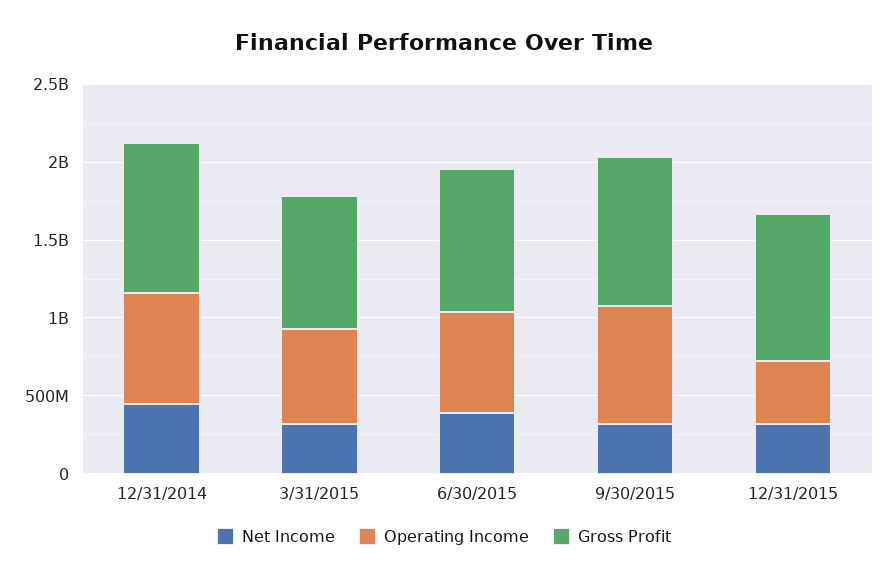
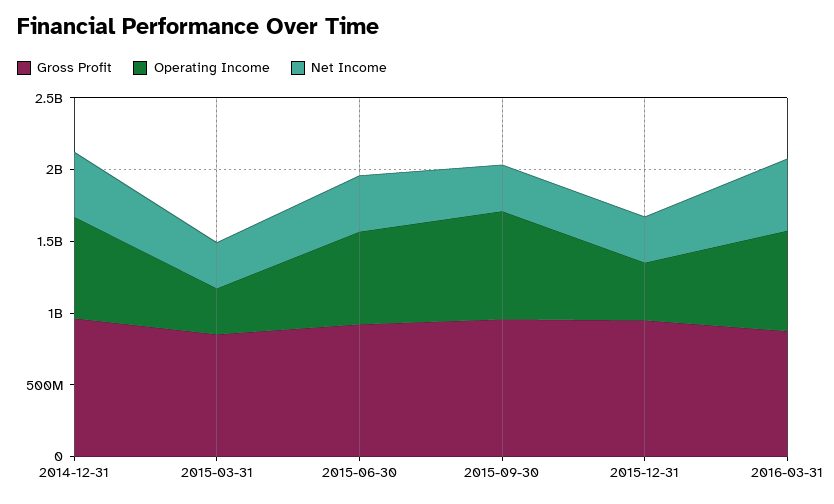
Operating Income, 3/31/2015: 600000000 -> 300000000
Gross Profit, 2016-03-31: none -> 900000000
Operating Income, 2016-03-31: none -> 700000000
Net Income, 2016-03-31: none -> 500000000

